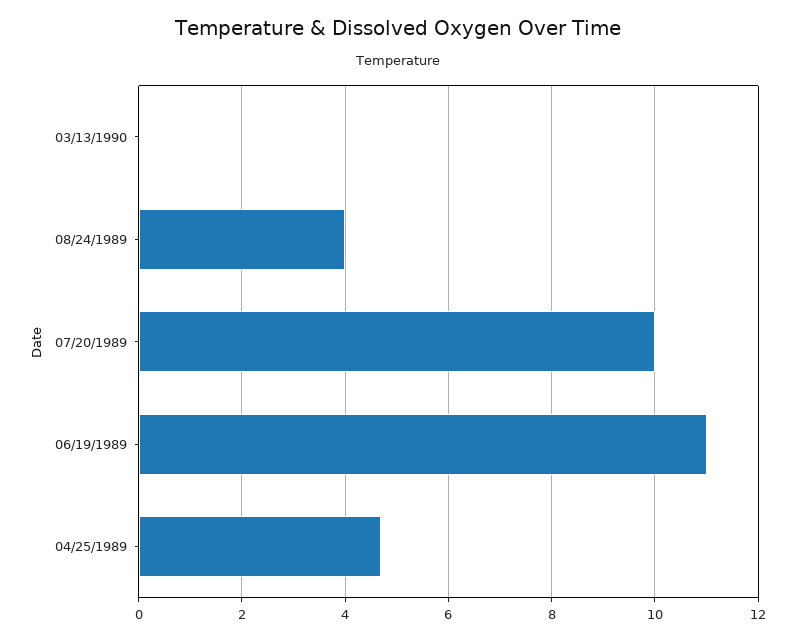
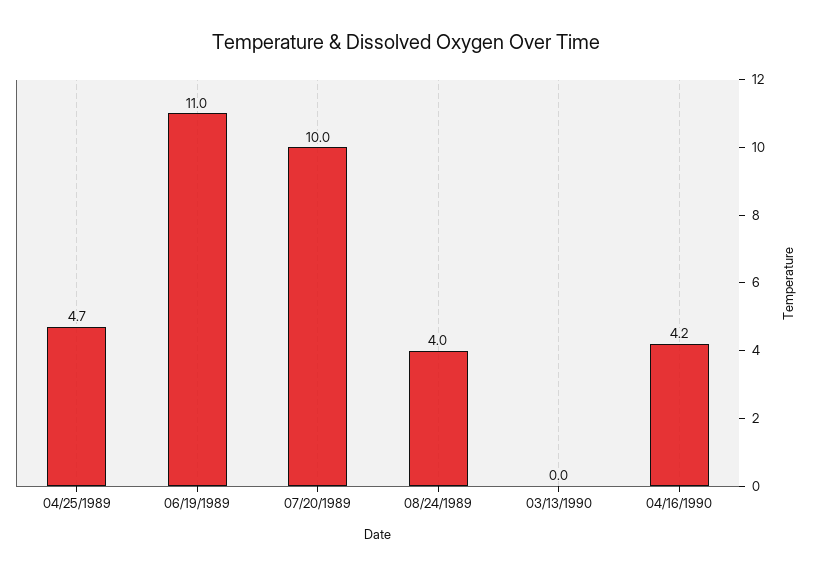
04/16/1990: none -> 4.2

